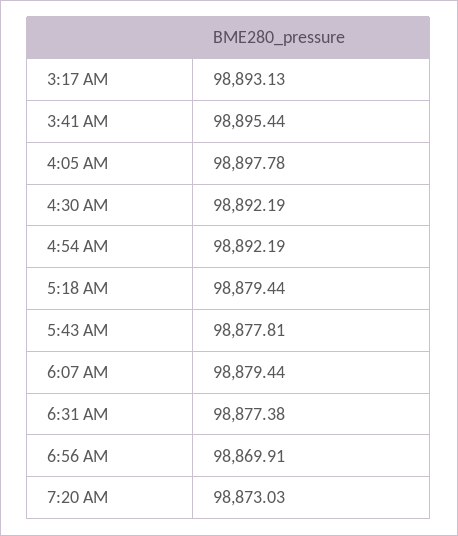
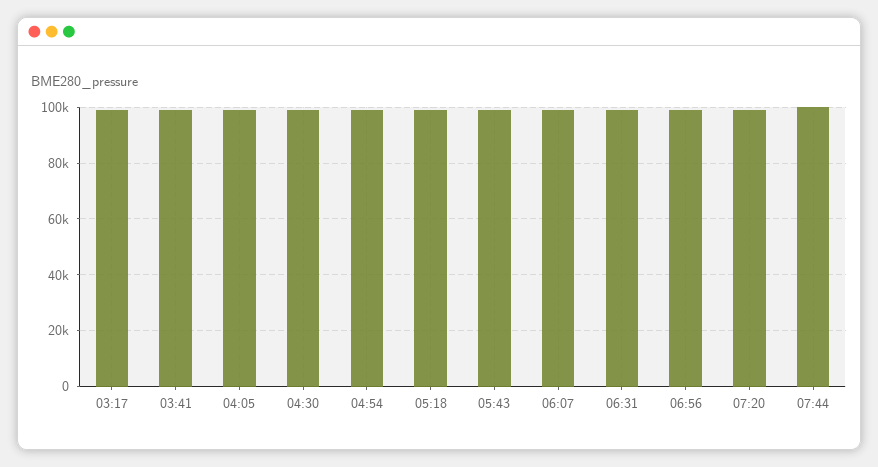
07:44: none -> 100000

